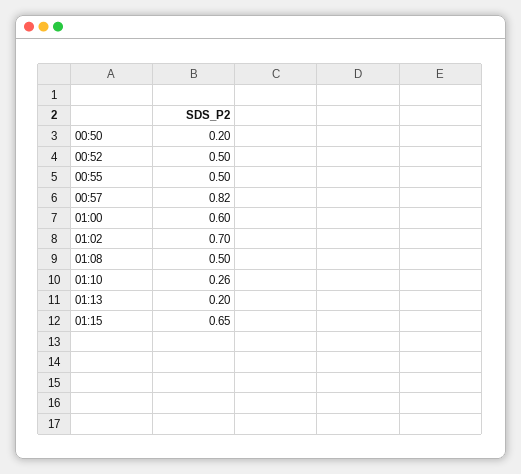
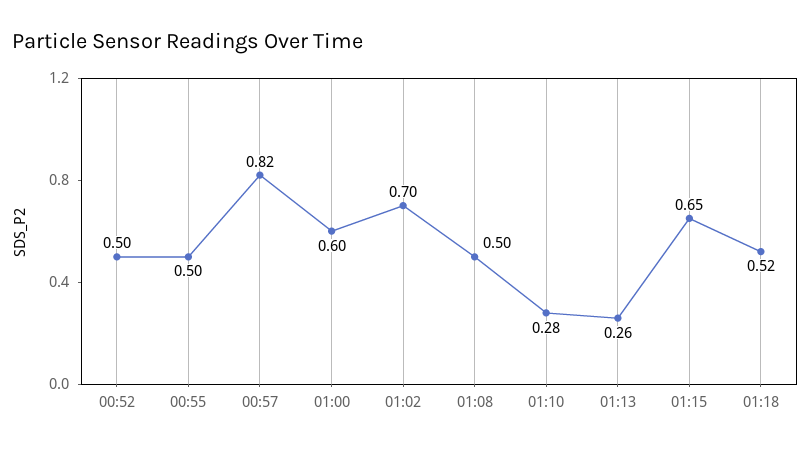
00:50: 0.2 -> none
01:10: 0.26 -> 0.28
01:13: 0.2 -> 0.26
01:18: none -> 0.52

